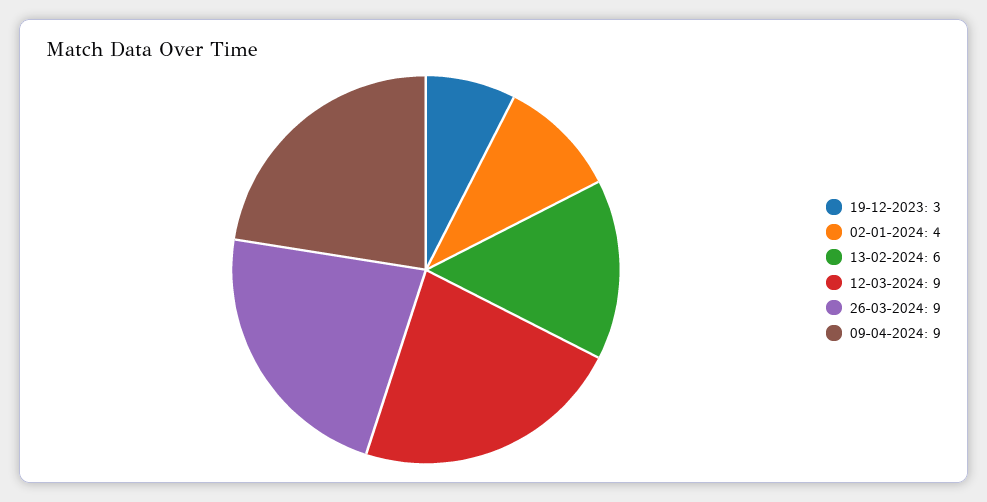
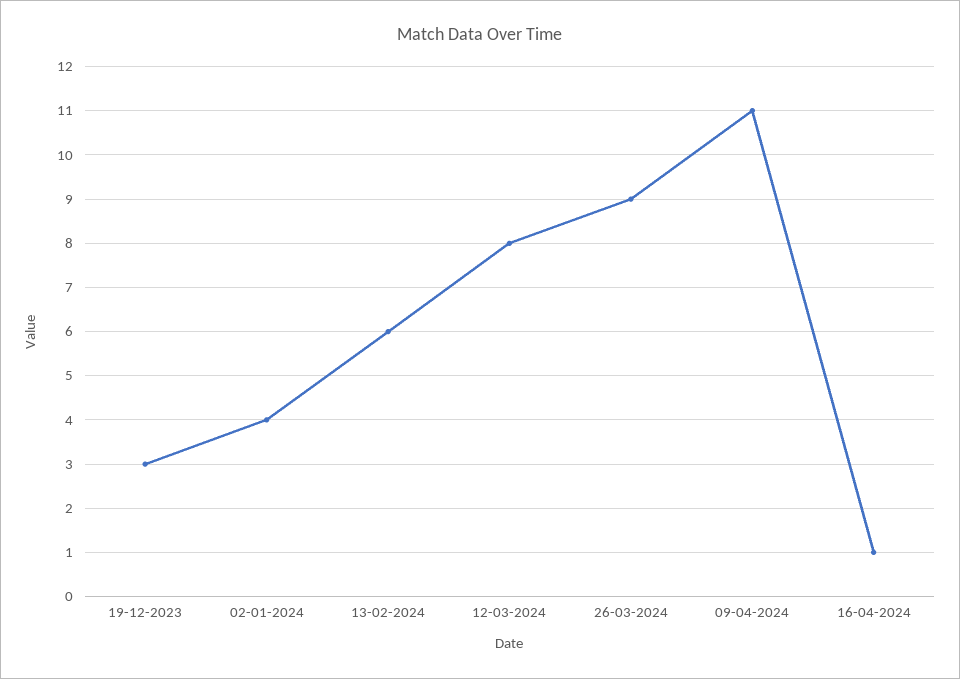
12-03-2024: 9 -> 8
09-04-2024: 9 -> 11
16-04-2024: none -> 1

